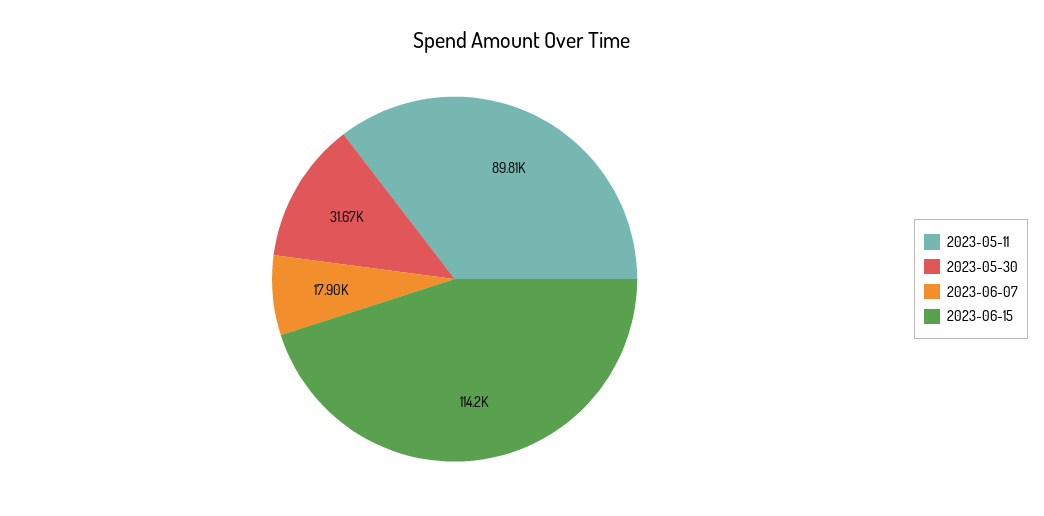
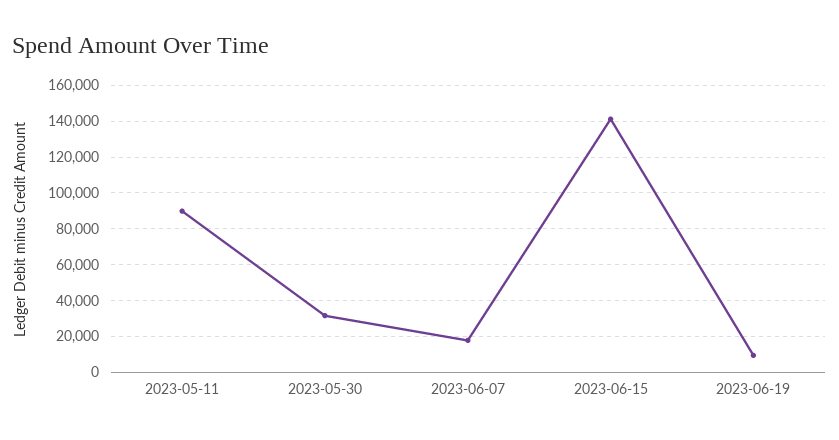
2023-06-15: 114200 -> 140000
2023-06-19: none -> 10000

